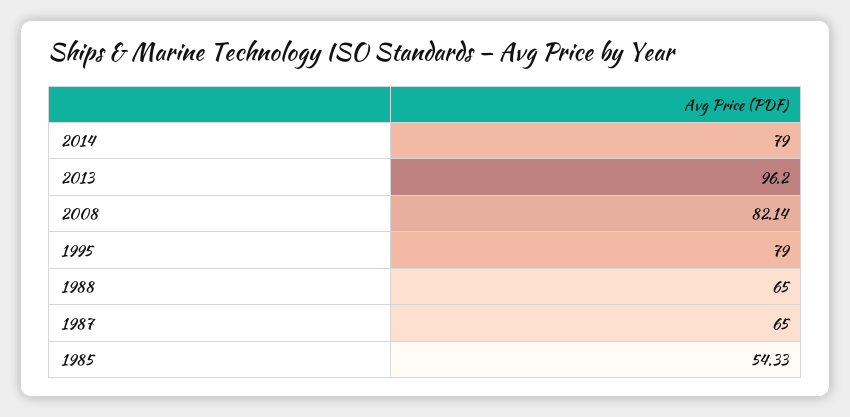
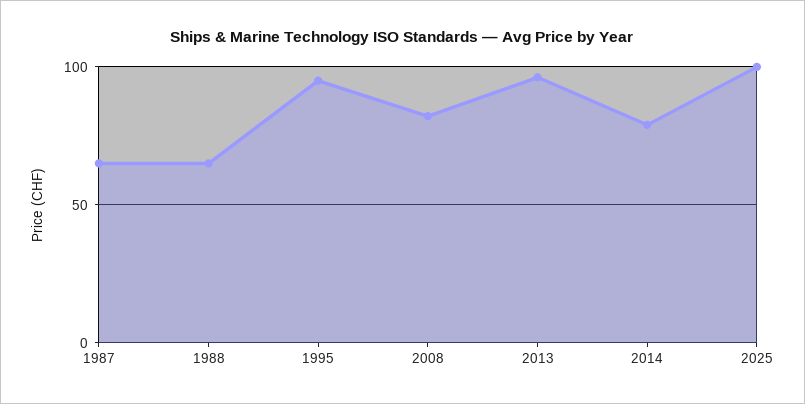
1995: 79 -> 95
1985: 54.33 -> none
2025: none -> 100

